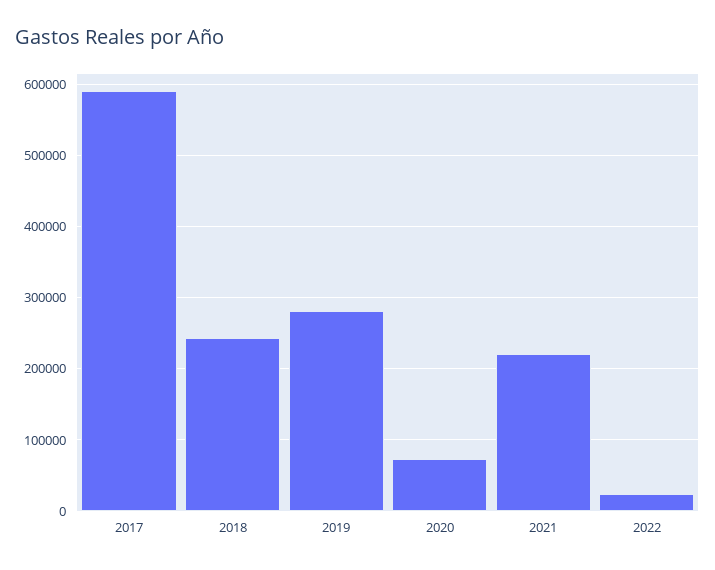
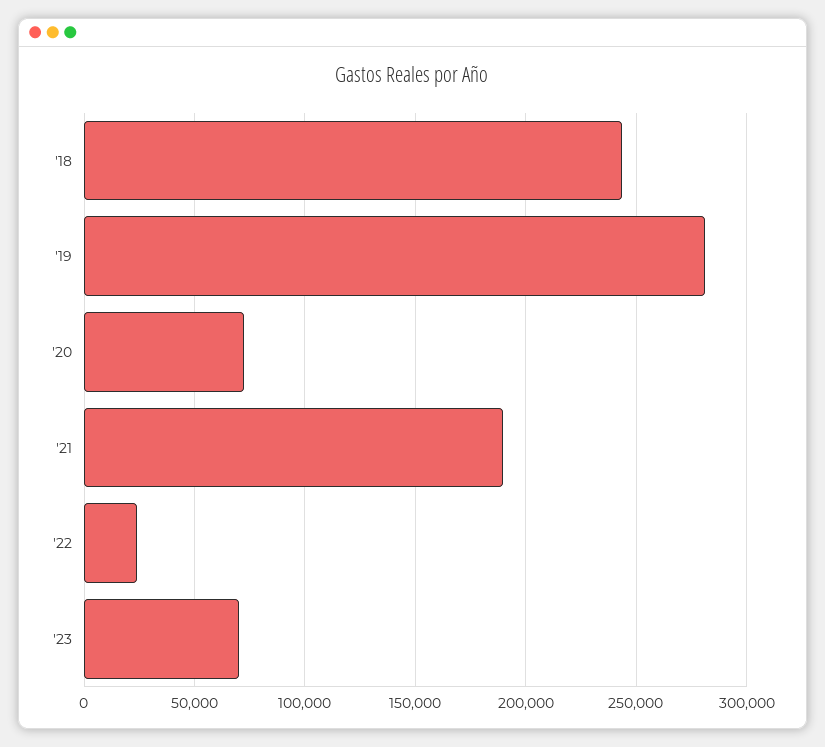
2017: 590000 -> none
2021: 220000 -> 190000
'23: none -> 70000

